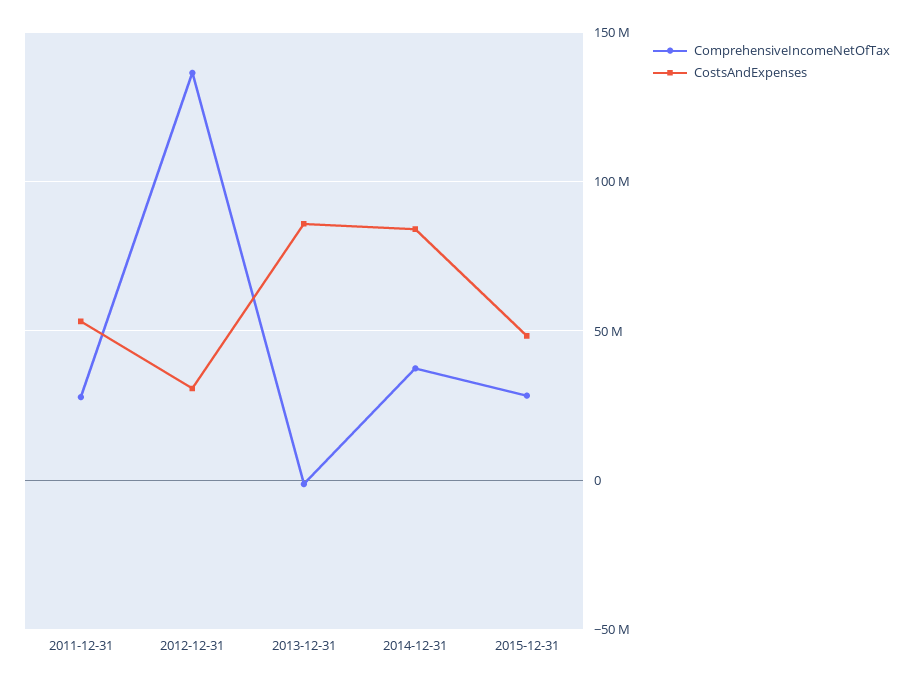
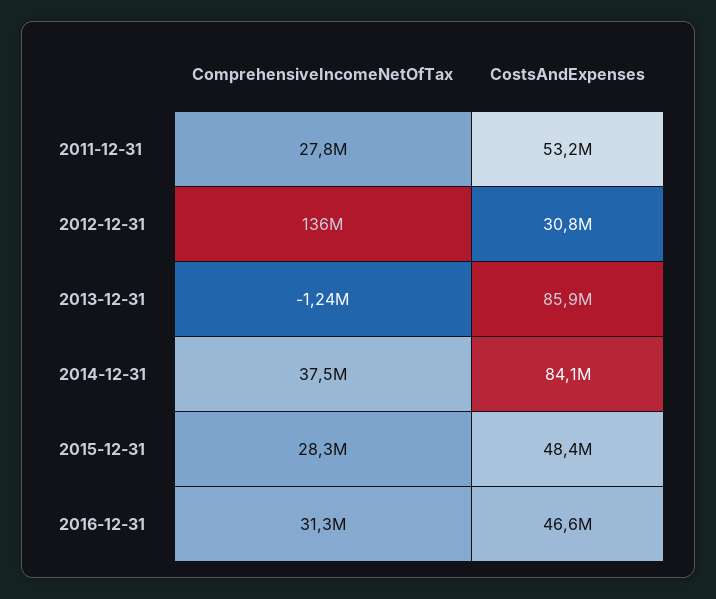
ComprehensiveIncomeNetOfTax, 2016-12-31: none -> 31300000
CostsAndExpenses, 2016-12-31: none -> 46600000

